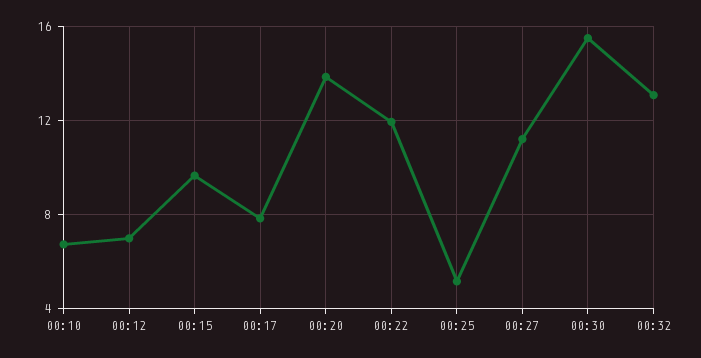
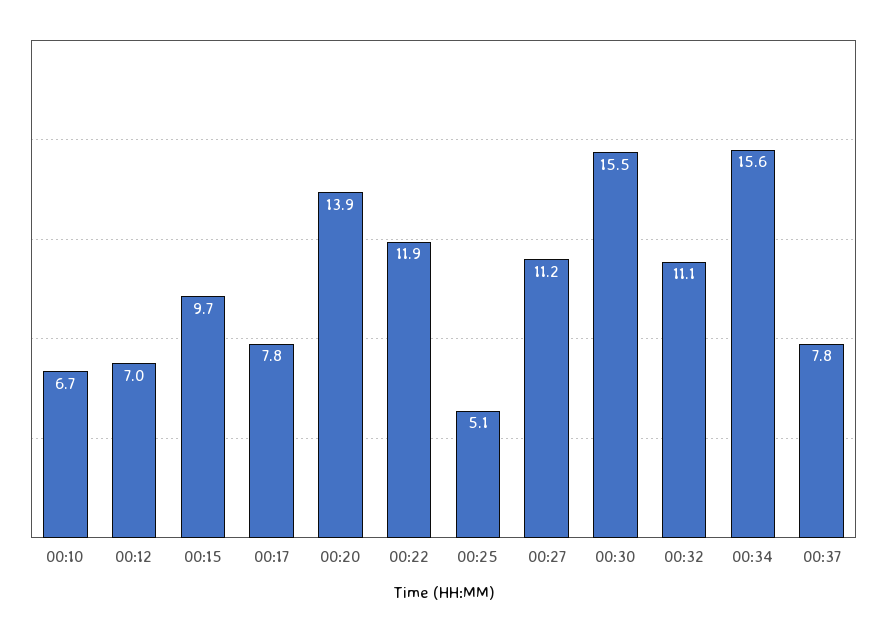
00:32: 13 -> 11.1
00:34: none -> 15.6
00:37: none -> 7.8

